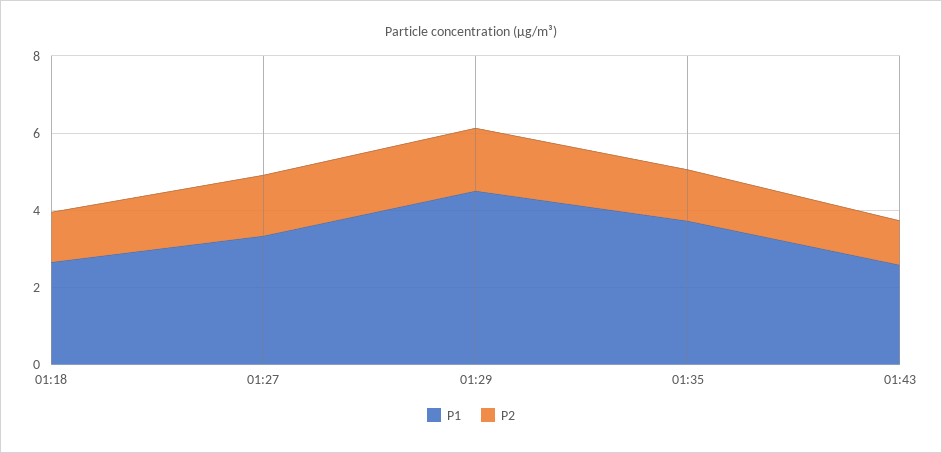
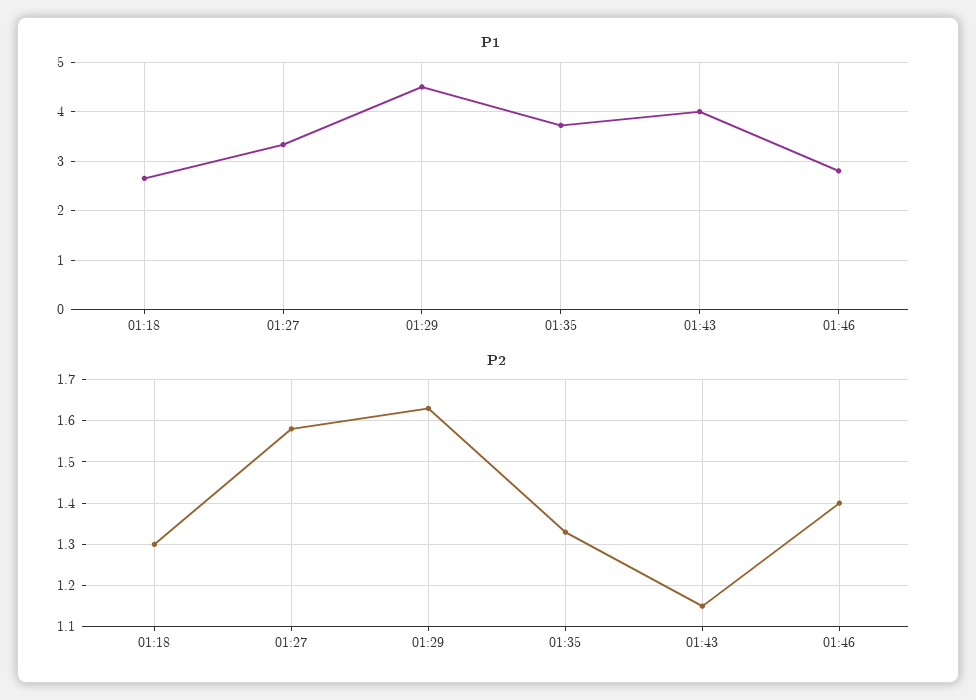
P1, 01:43: 2.5 -> 4
P1, 01:46: none -> 2.8
P2, 01:46: none -> 1.4

